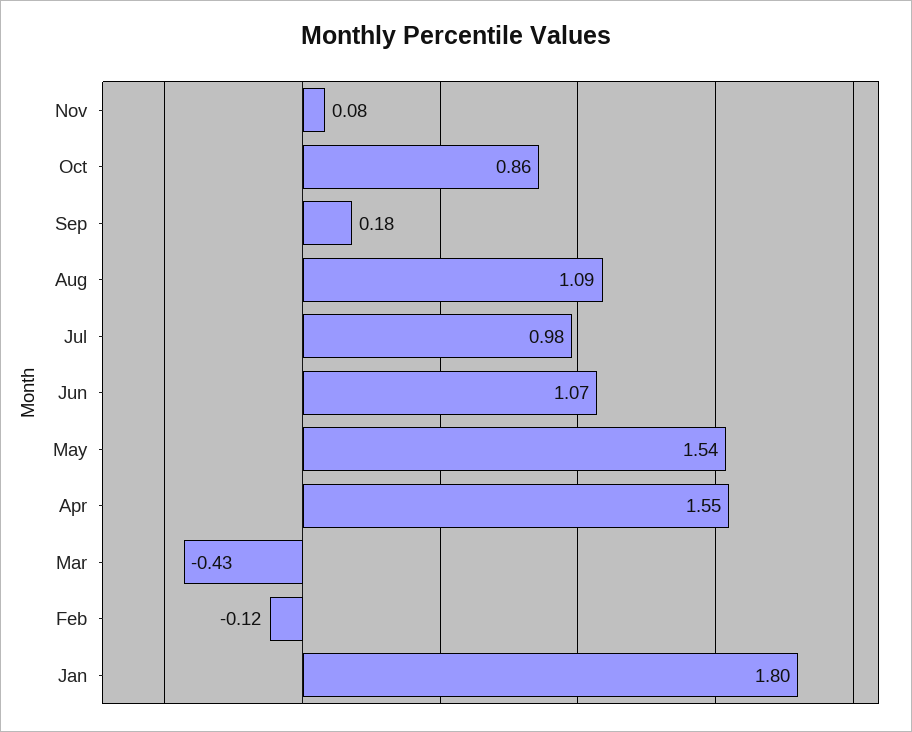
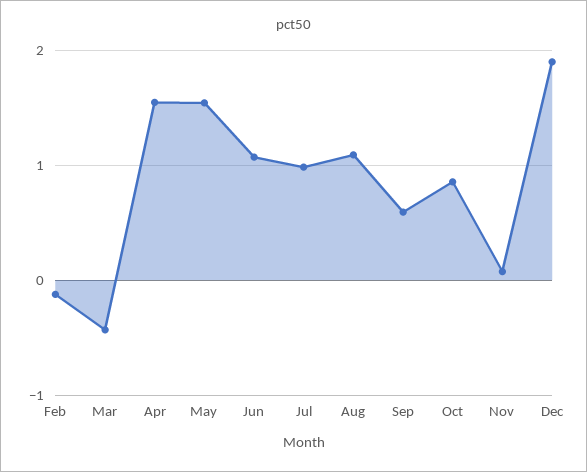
Sep: 0.18 -> 0.6
Jan: 1.8 -> none
Dec: none -> 1.9

